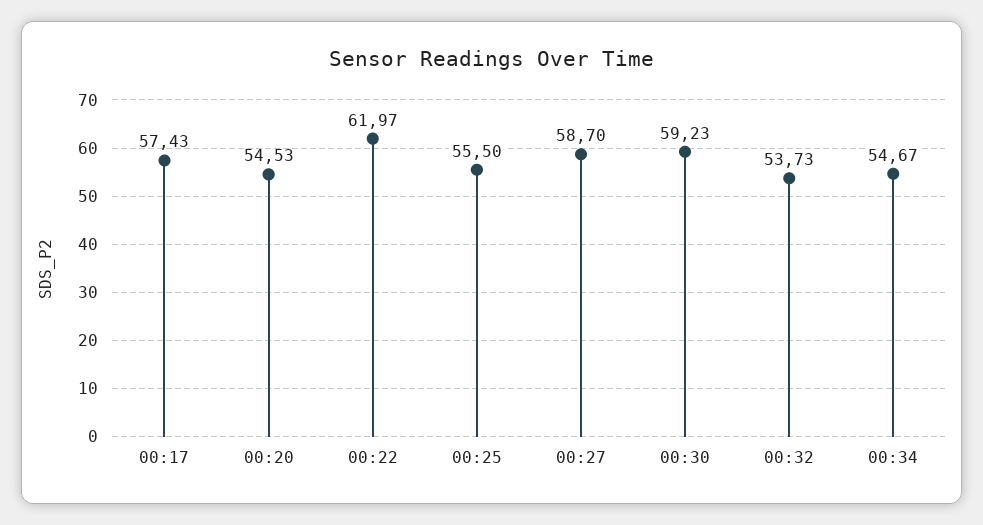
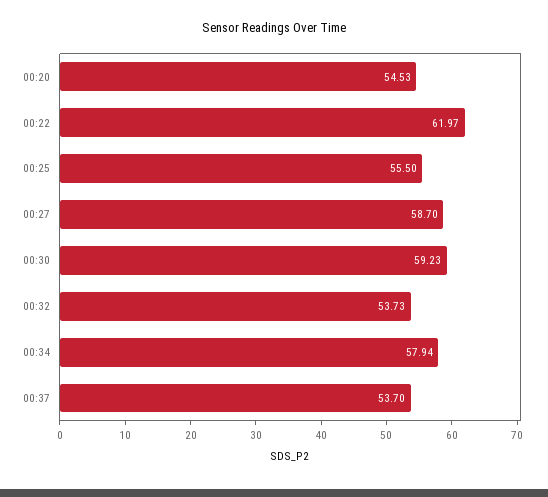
00:17: 57.43 -> none
00:34: 54.67 -> 57.94
00:37: none -> 53.7

